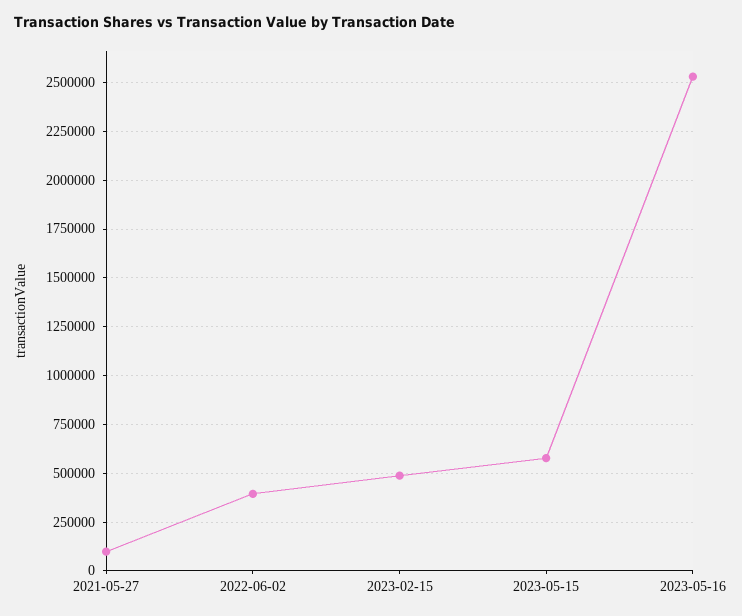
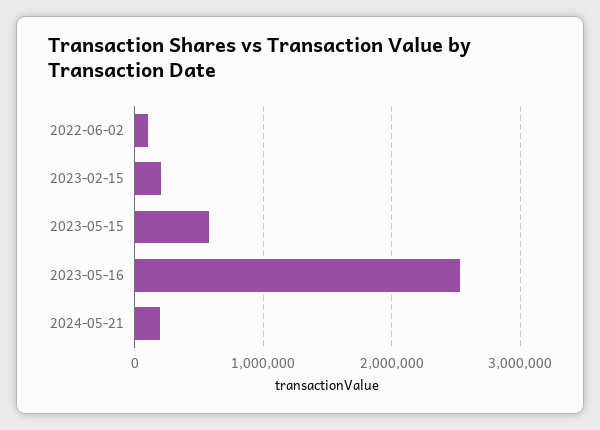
2021-05-27: 100000 -> none
2022-06-02: 400000 -> 100000
2023-02-15: 500000 -> 200000
2024-05-21: none -> 200000

